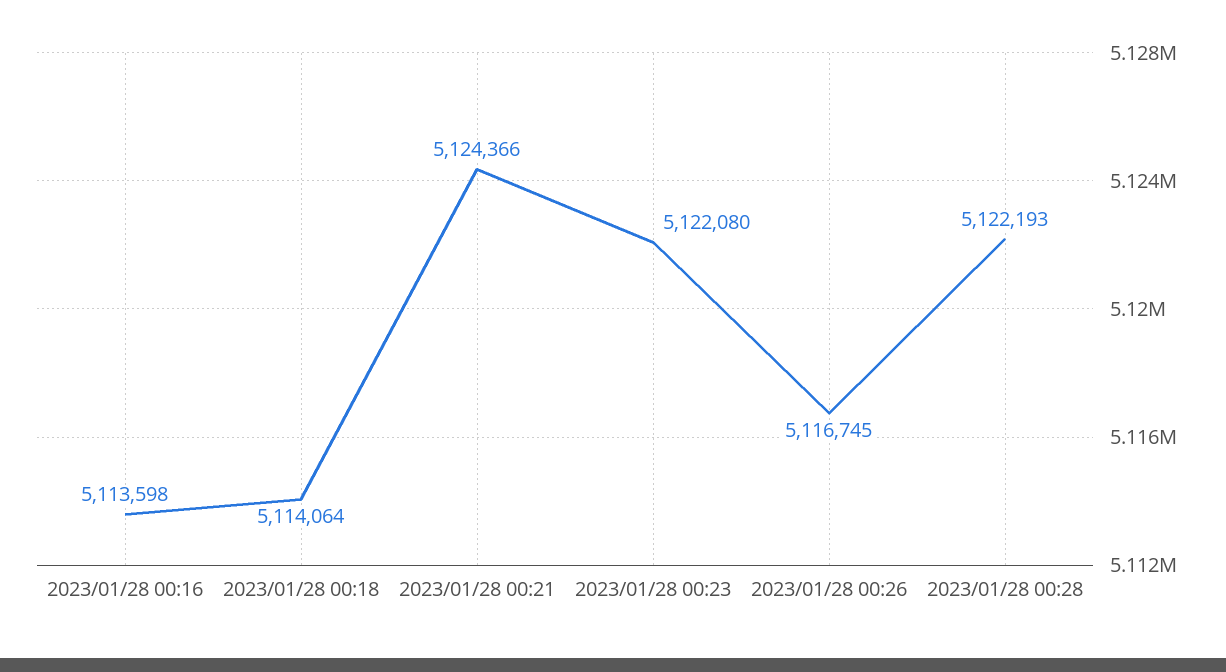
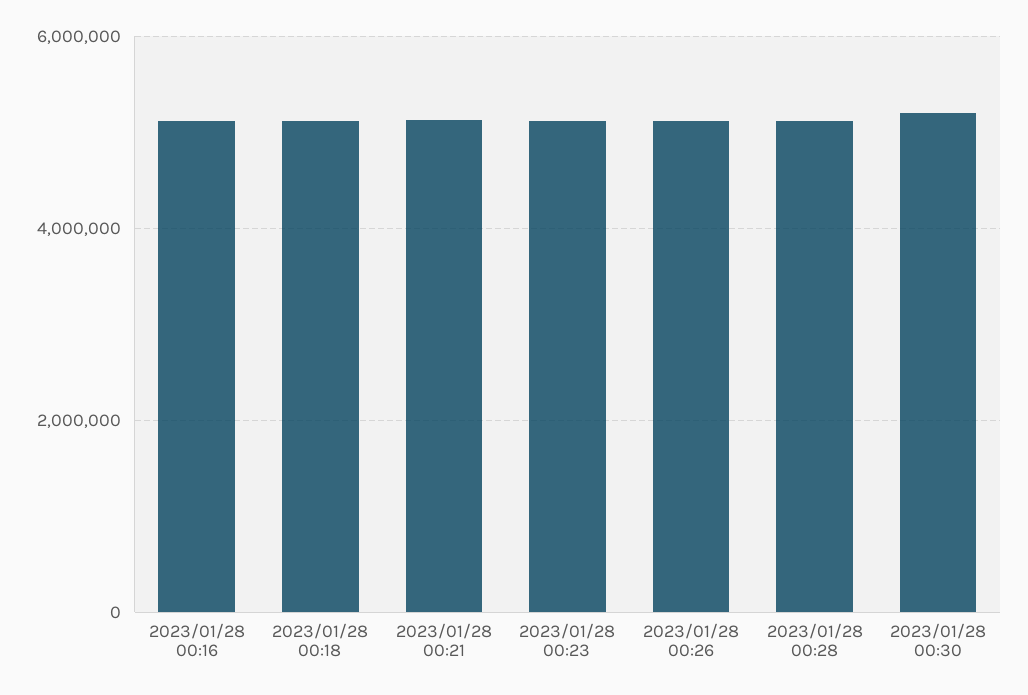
2023/01/28 00:30: none -> 5200000

